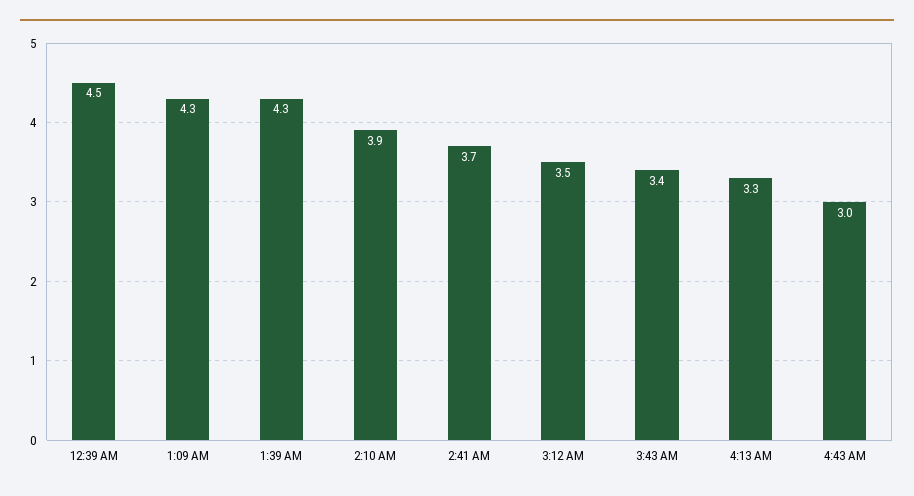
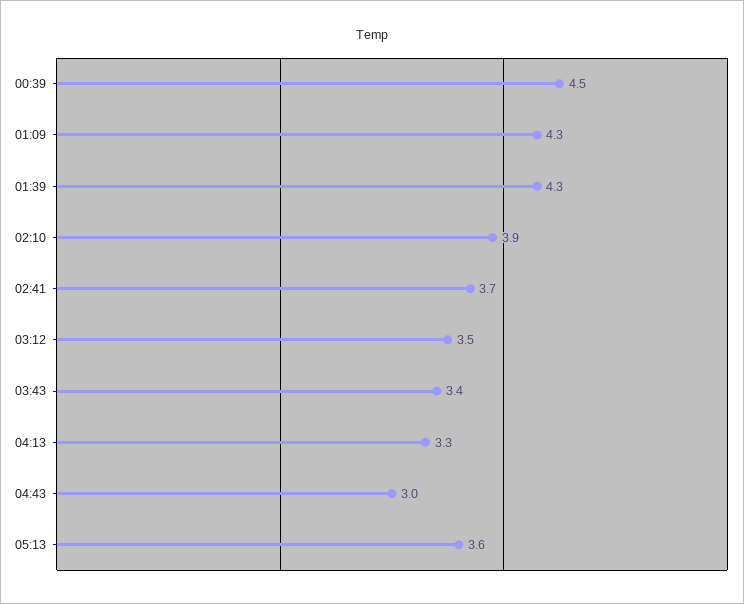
05:13: none -> 3.6

